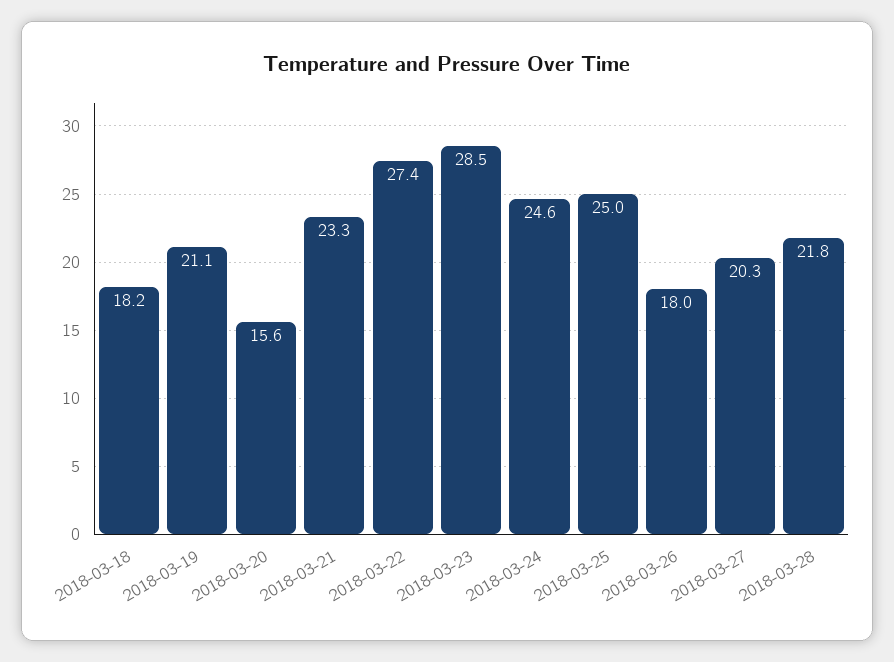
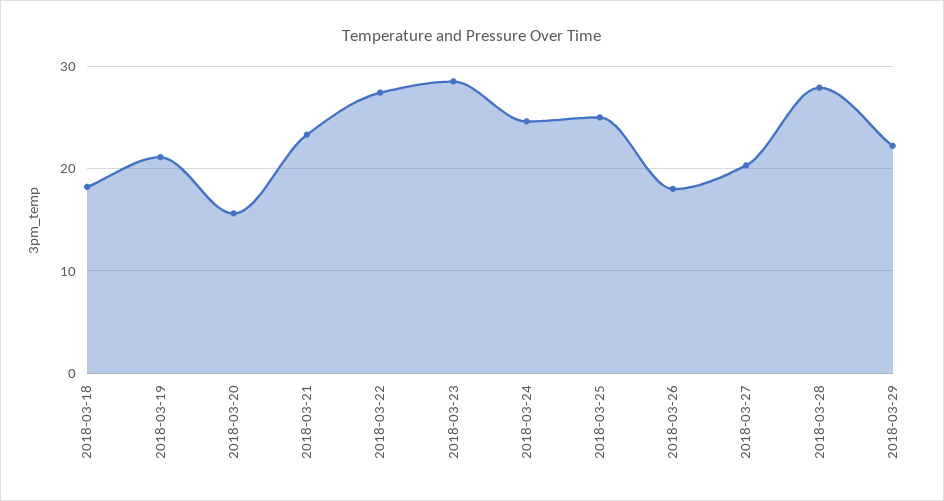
2018-03-28: 21.8 -> 28
2018-03-29: none -> 22

